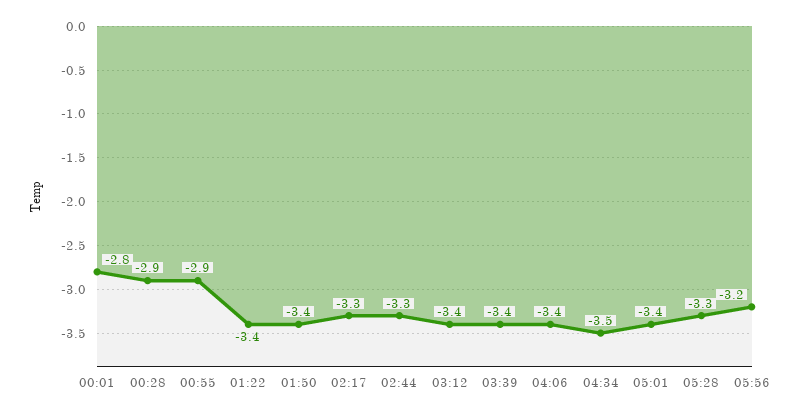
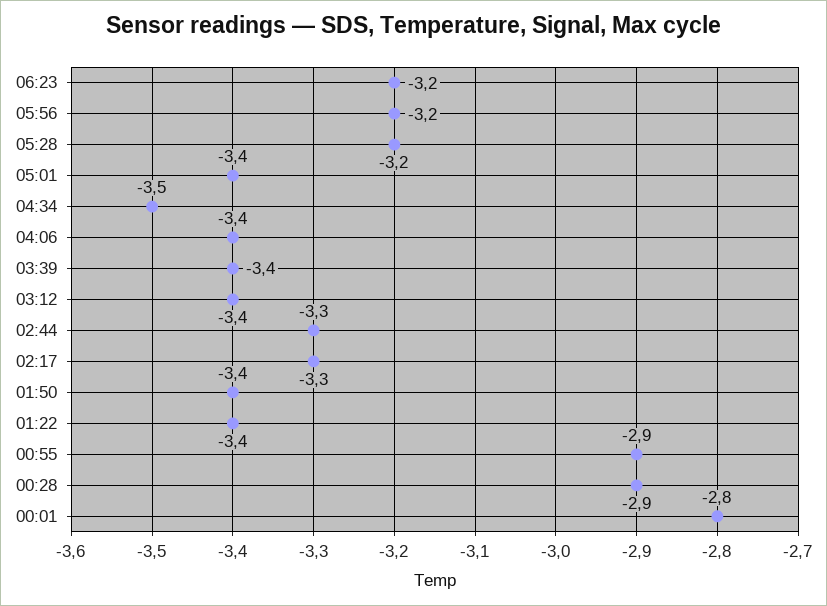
05:28: -3.3 -> -3.2
06:23: none -> -3.2

